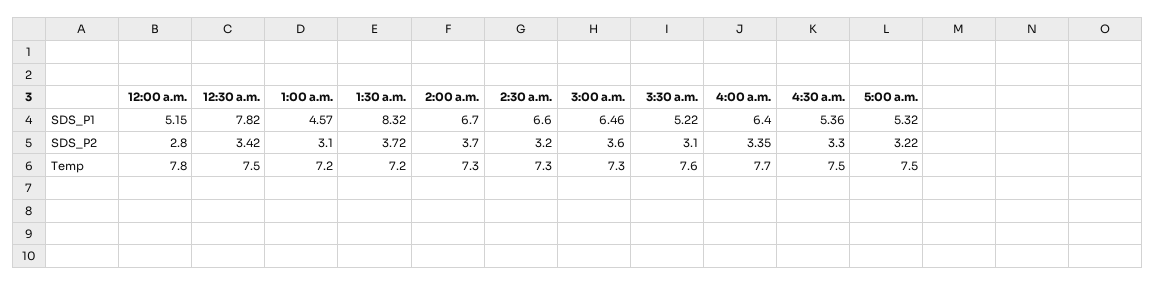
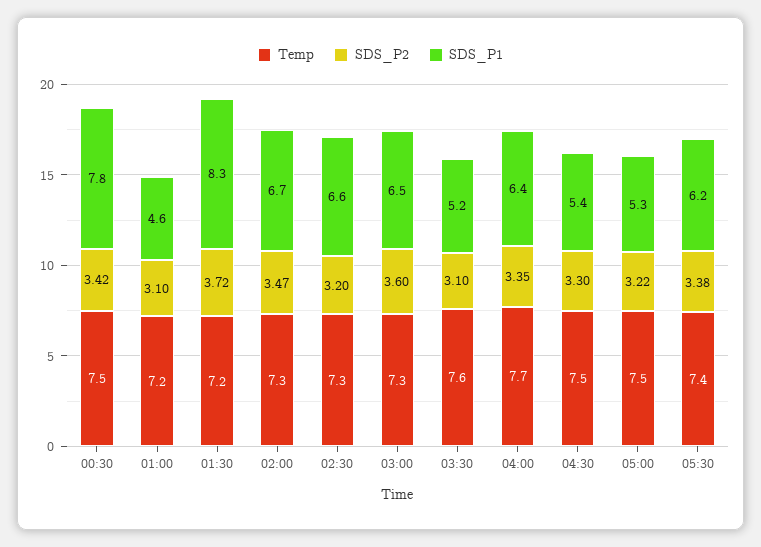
SDS_P1, 12:00 a.m.: 5.15 -> none
SDS_P2, 12:00 a.m.: 2.8 -> none
SDS_P2, 2:00 a.m.: 3.7 -> 3.47
Temp, 12:00 a.m.: 7.8 -> none
Temp, 05:30: none -> 7.4
SDS_P2, 05:30: none -> 3.38
SDS_P1, 05:30: none -> 6.2

